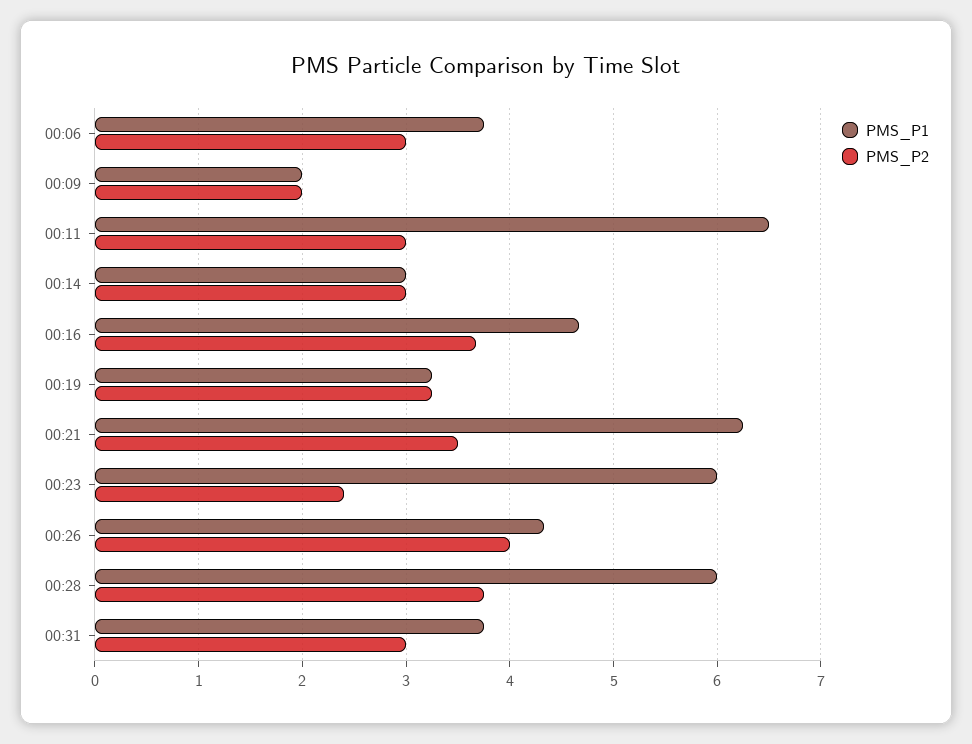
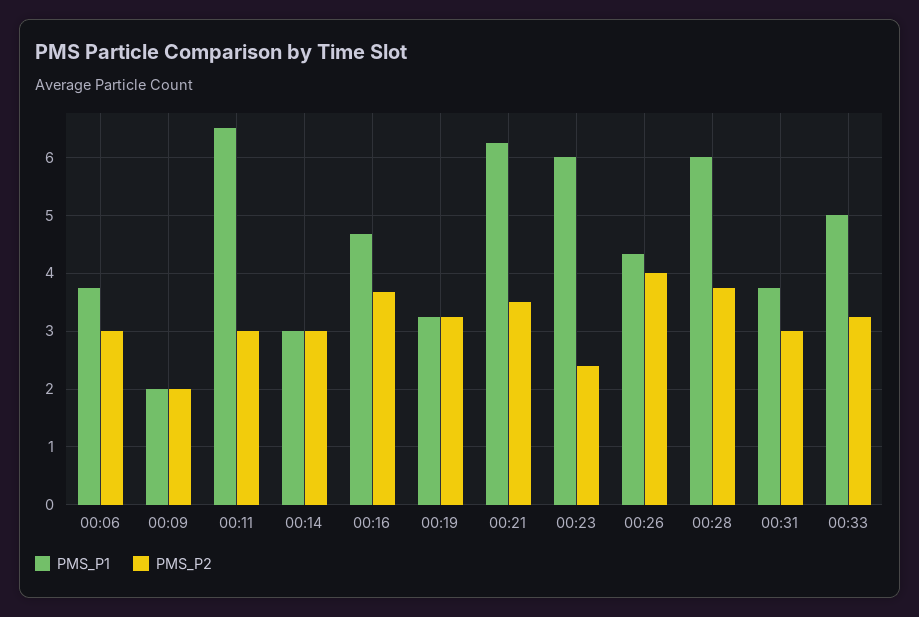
PMS_P1, 00:33: none -> 5
PMS_P2, 00:33: none -> 3.2

